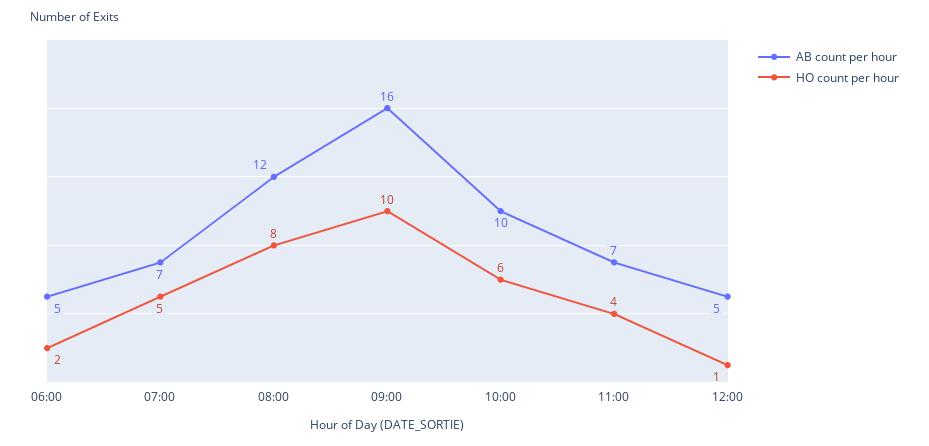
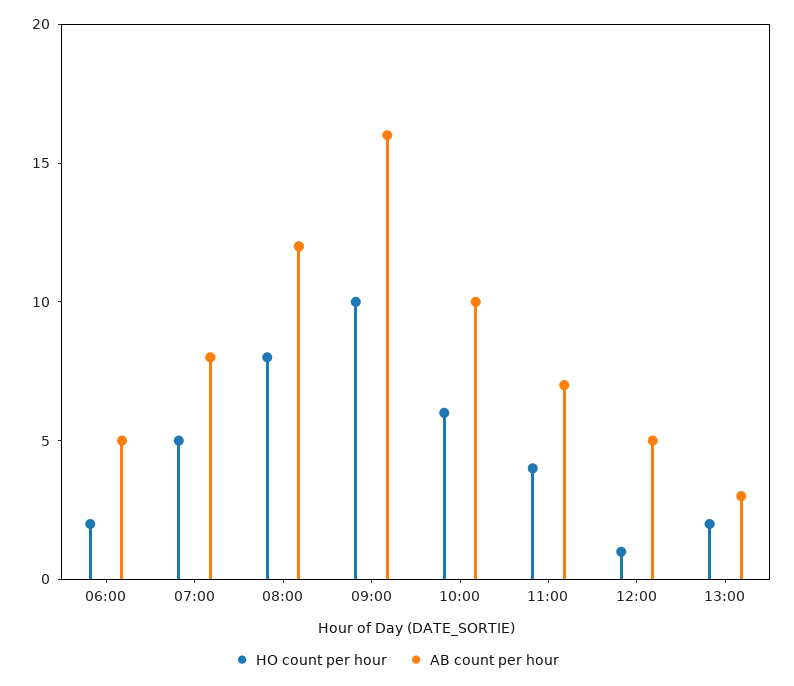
AB count per hour, 07:00: 7 -> 8
HO count per hour, 13:00: none -> 2
AB count per hour, 13:00: none -> 3

